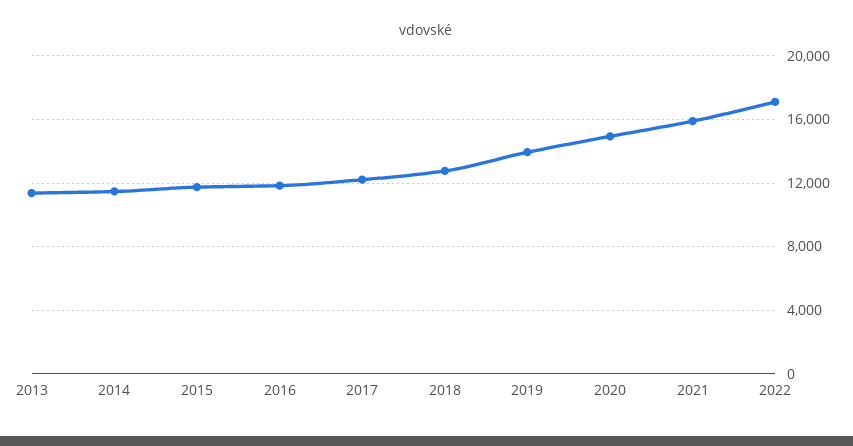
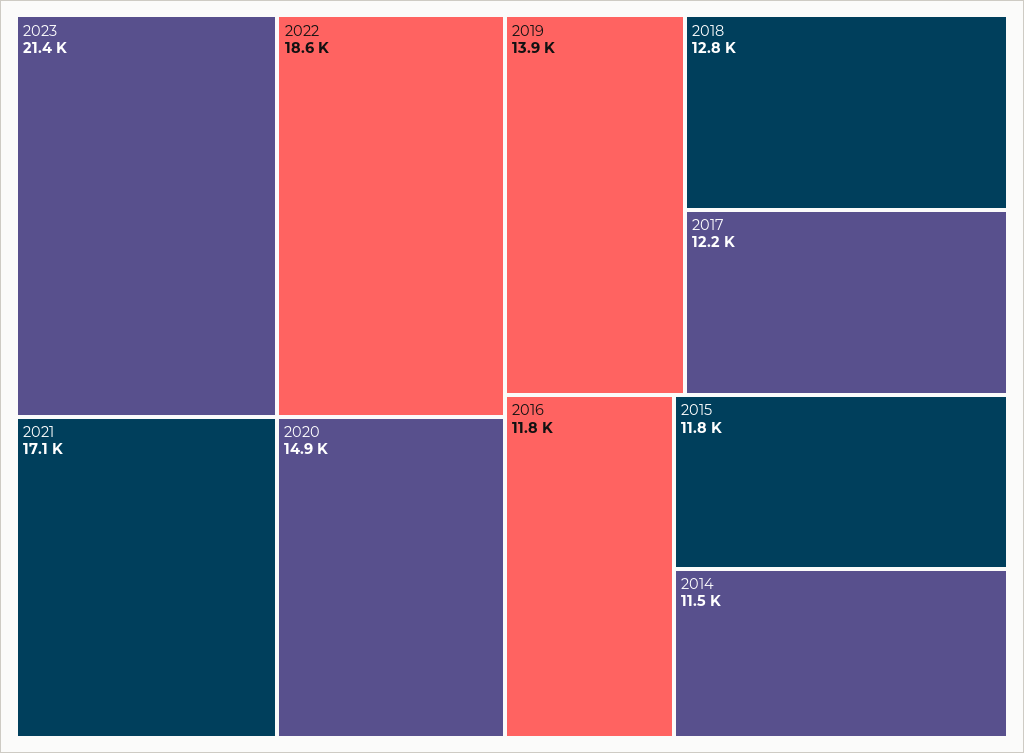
2013: 11500 -> none
2021: 16000 -> 17100
2022: 17000 -> 18600
2023: none -> 21400

